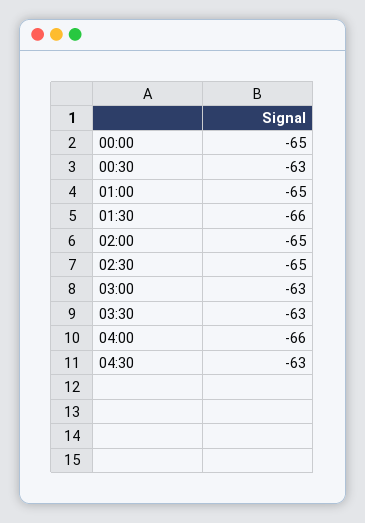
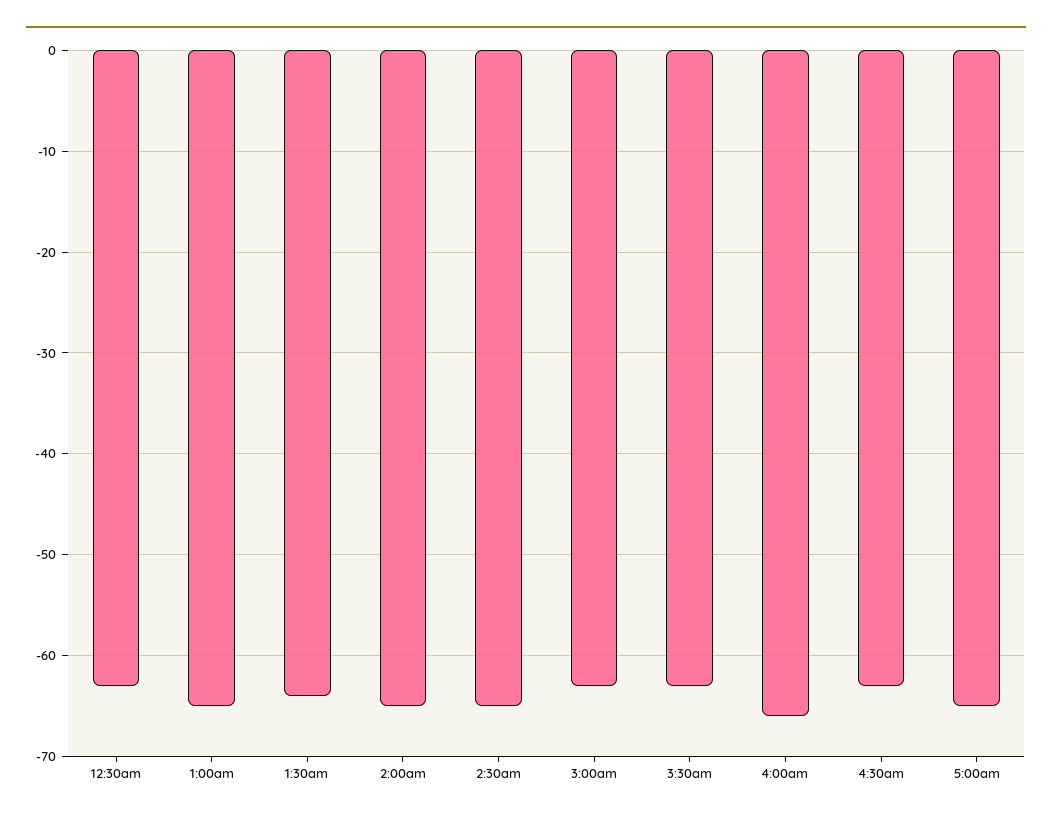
00:00: -65 -> none
01:30: -66 -> -64
5:00am: none -> -65

